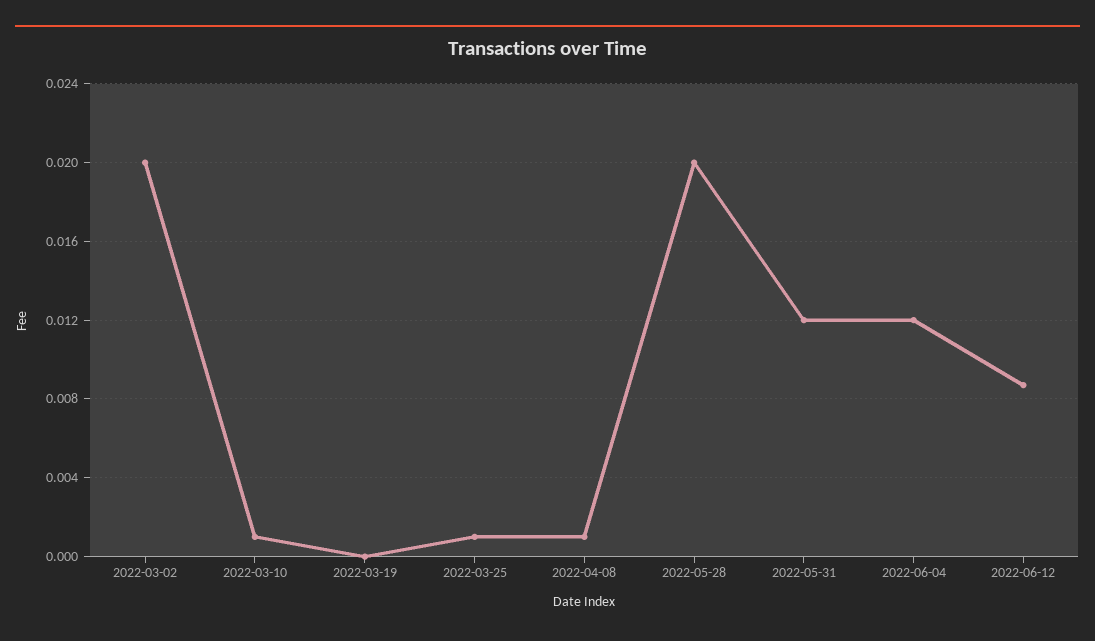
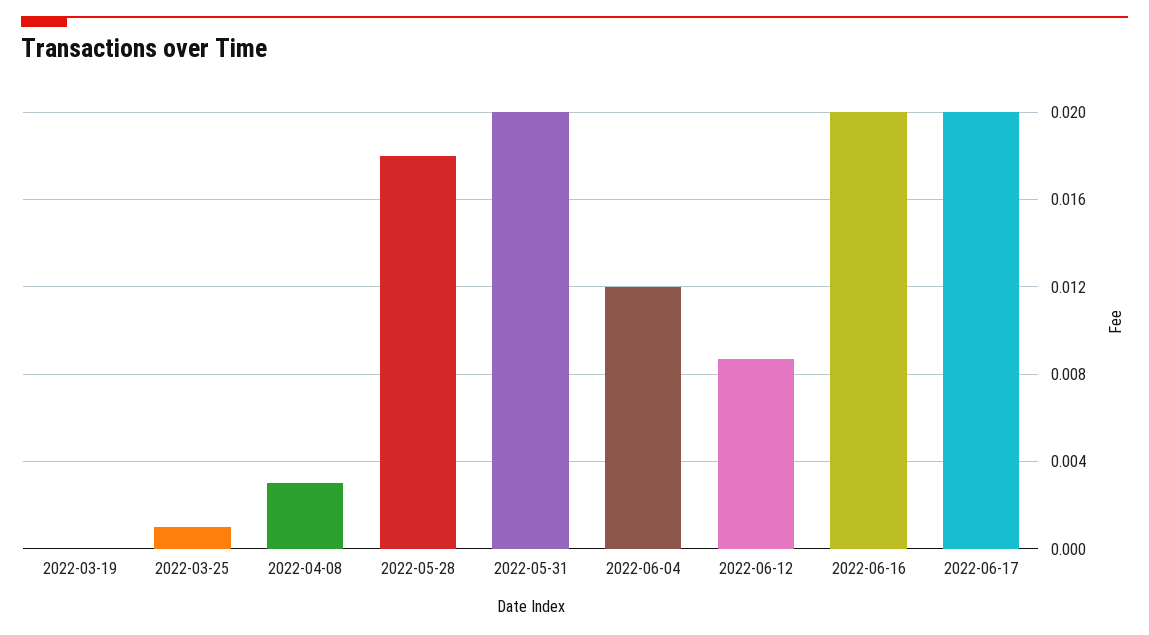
2022-03-02: 0.02 -> none
2022-03-10: 0.001 -> none
2022-04-08: 0.001 -> 0.003
2022-05-28: 0.02 -> 0.018
2022-05-31: 0.012 -> 0.02
2022-06-16: none -> 0.02
2022-06-17: none -> 0.02

